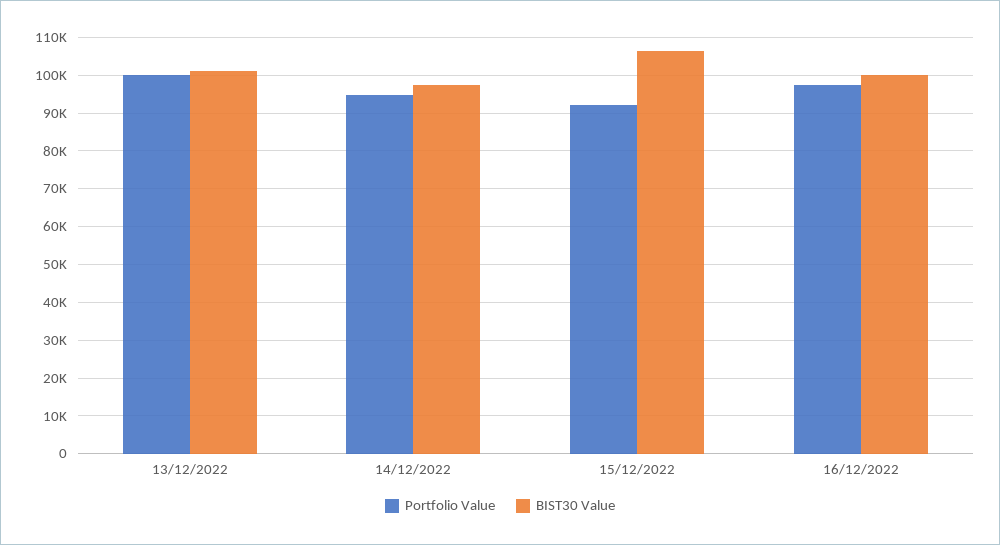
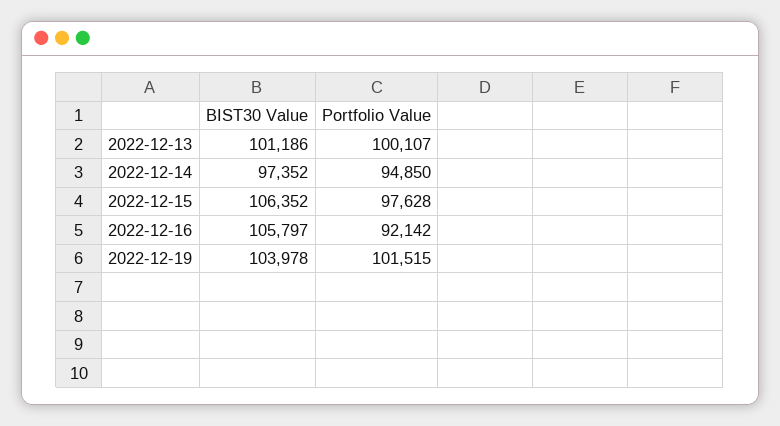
Portfolio Value, 15/12/2022: 92000 -> 97628
Portfolio Value, 16/12/2022: 98000 -> 92142
BIST30 Value, 16/12/2022: 100000 -> 105797
BIST30 Value, 2022-12-19: none -> 103978
Portfolio Value, 2022-12-19: none -> 101515

